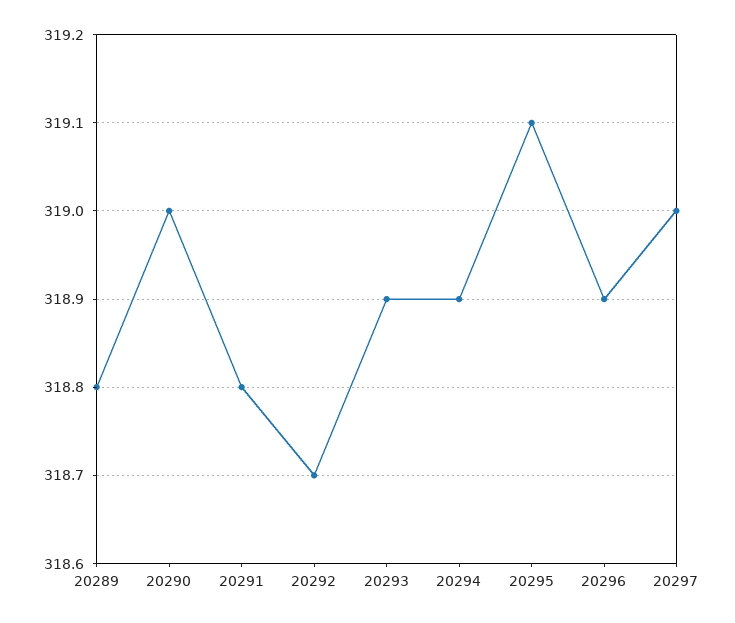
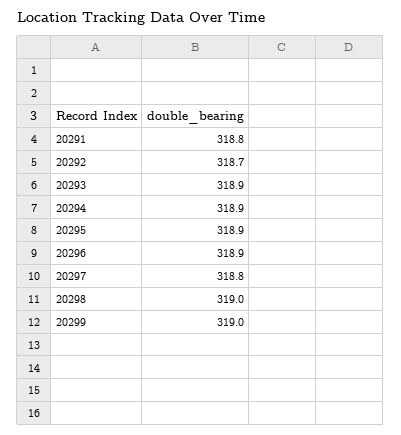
20289: 318.8 -> none
20290: 319 -> none
20295: 319.1 -> 318.9
20297: 319 -> 318.8
20298: none -> 319
20299: none -> 319

